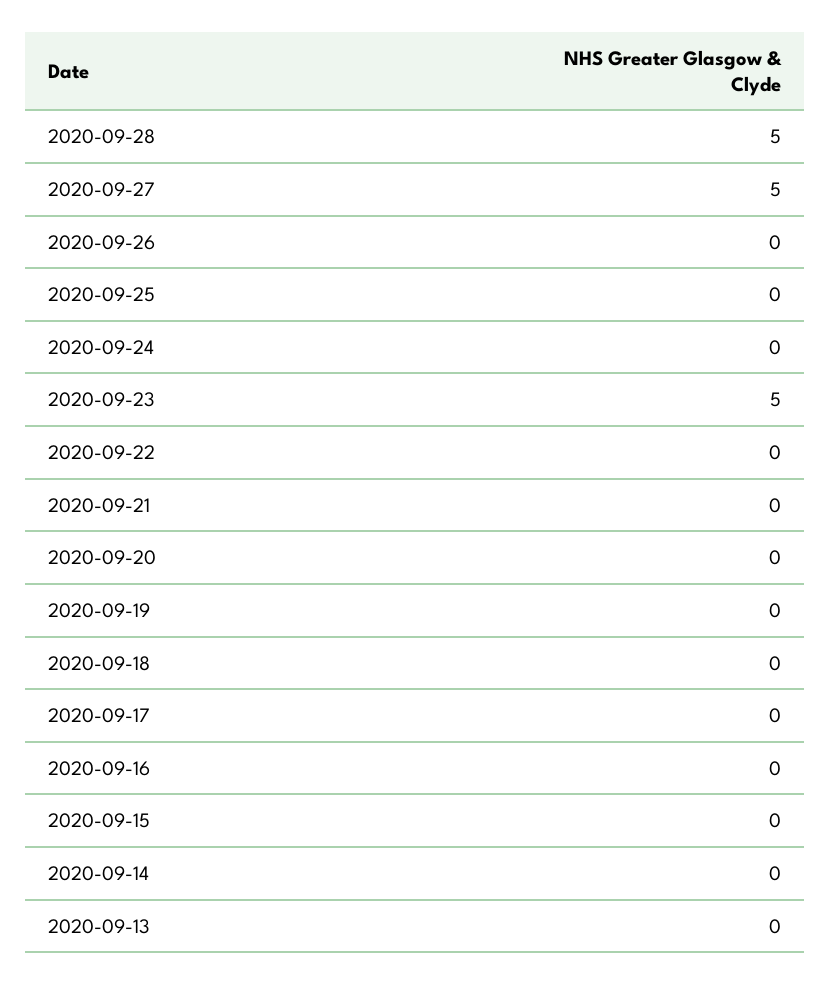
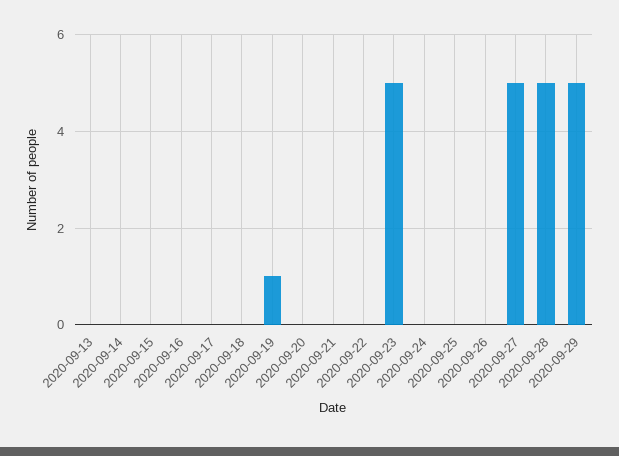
2020-09-19: 0 -> 1
2020-09-29: none -> 5

